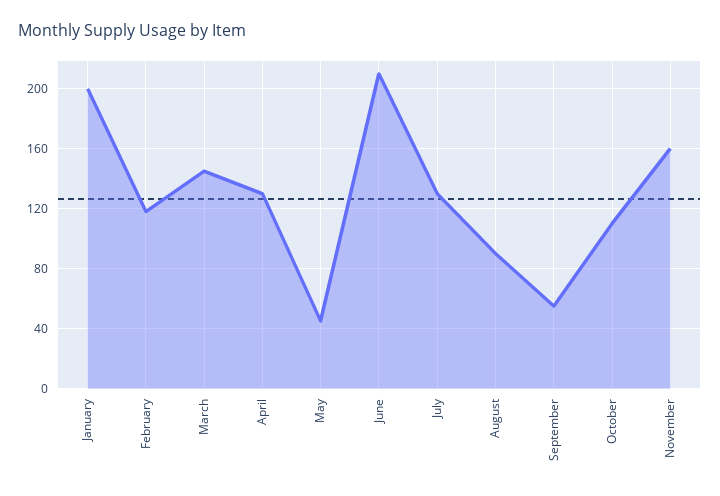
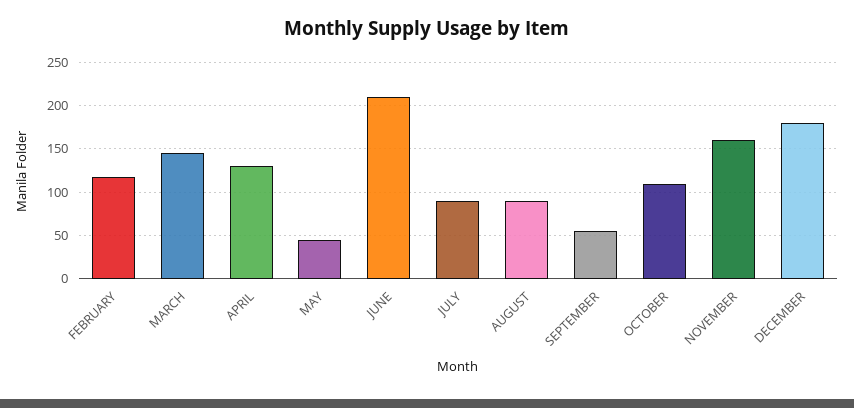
January: 200 -> none
July: 130 -> 90
DECEMBER: none -> 180

